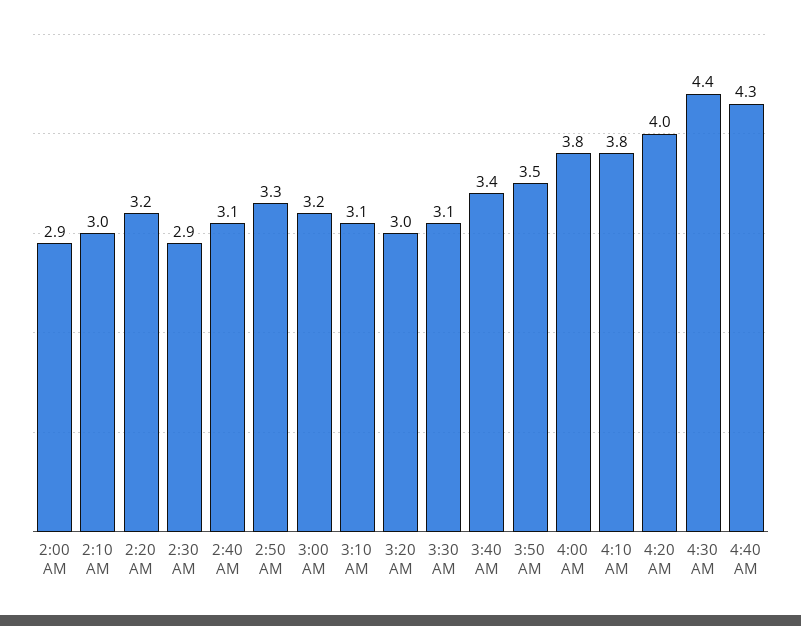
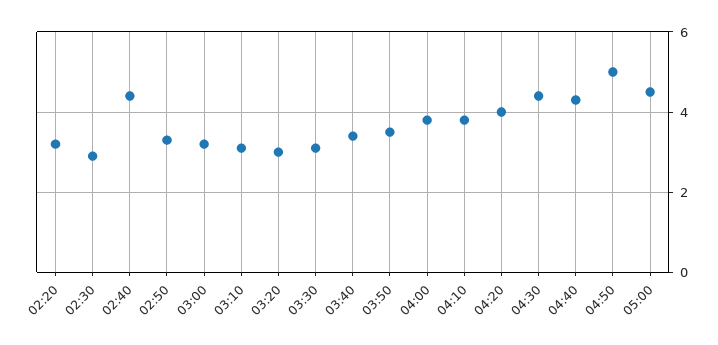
2:00 AM: 2.9 -> none
2:10 AM: 3 -> none
2:40 AM: 3.1 -> 4.5
04:50: none -> 5
05:00: none -> 4.5

